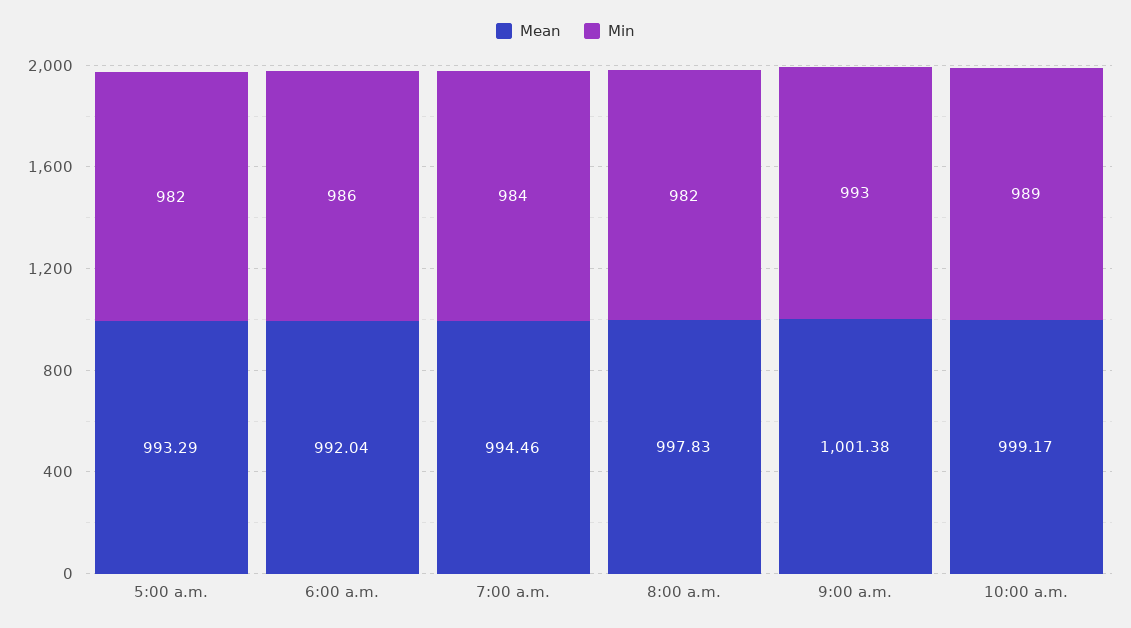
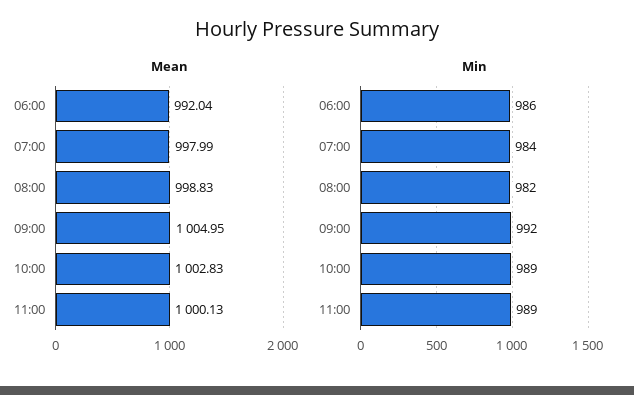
Mean, 5:00 a.m.: 993.29 -> none
Min, 5:00 a.m.: 982 -> none
Mean, 7:00 a.m.: 994.46 -> 997.99
Mean, 8:00 a.m.: 997.83 -> 998.83
Mean, 9:00 a.m.: 1001.38 -> 1004.95
Min, 9:00 a.m.: 993 -> 992
Mean, 10:00 a.m.: 999.17 -> 1002.83
Mean, 11:00: none -> 1000.13
Min, 11:00: none -> 989

